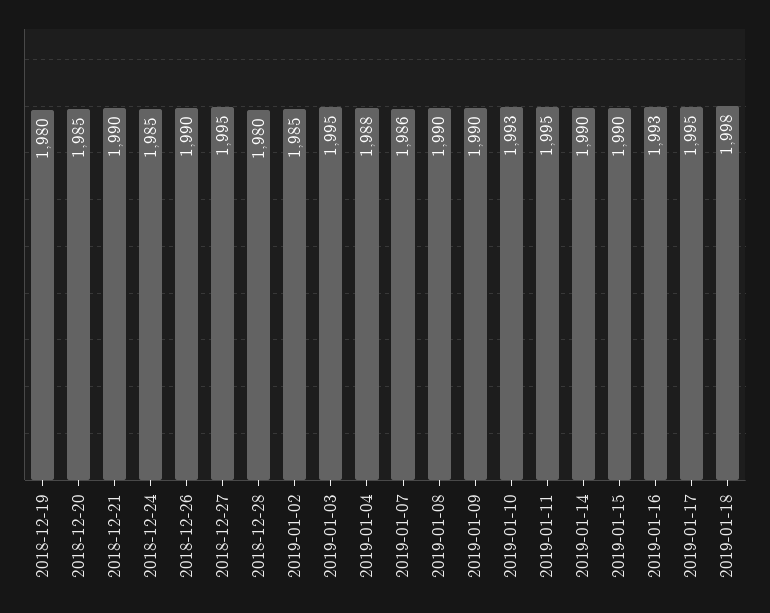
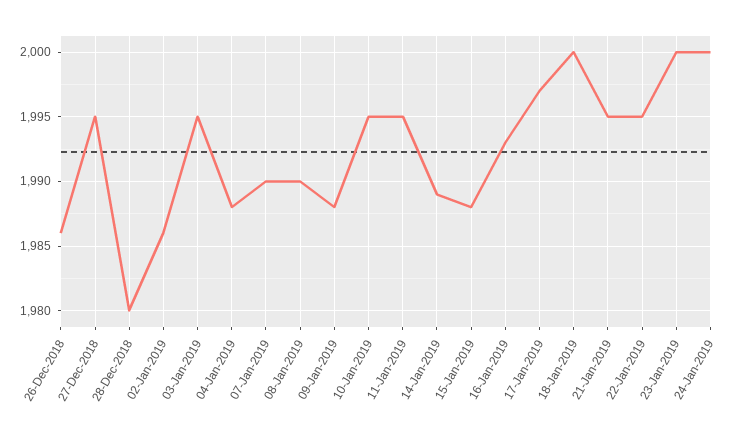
2018-12-19: 1980 -> none
2018-12-20: 1985 -> none
2018-12-21: 1990 -> none
2018-12-24: 1985 -> none
2018-12-26: 1990 -> 1986
2019-01-02: 1985 -> 1986
2019-01-07: 1986 -> 1990
2019-01-09: 1990 -> 1988
2019-01-10: 1993 -> 1995
2019-01-14: 1990 -> 1989
2019-01-15: 1990 -> 1988
2019-01-17: 1995 -> 1997
2019-01-18: 1998 -> 2000
21-Jan-2019: none -> 1995
22-Jan-2019: none -> 1995
23-Jan-2019: none -> 2000
24-Jan-2019: none -> 2000

